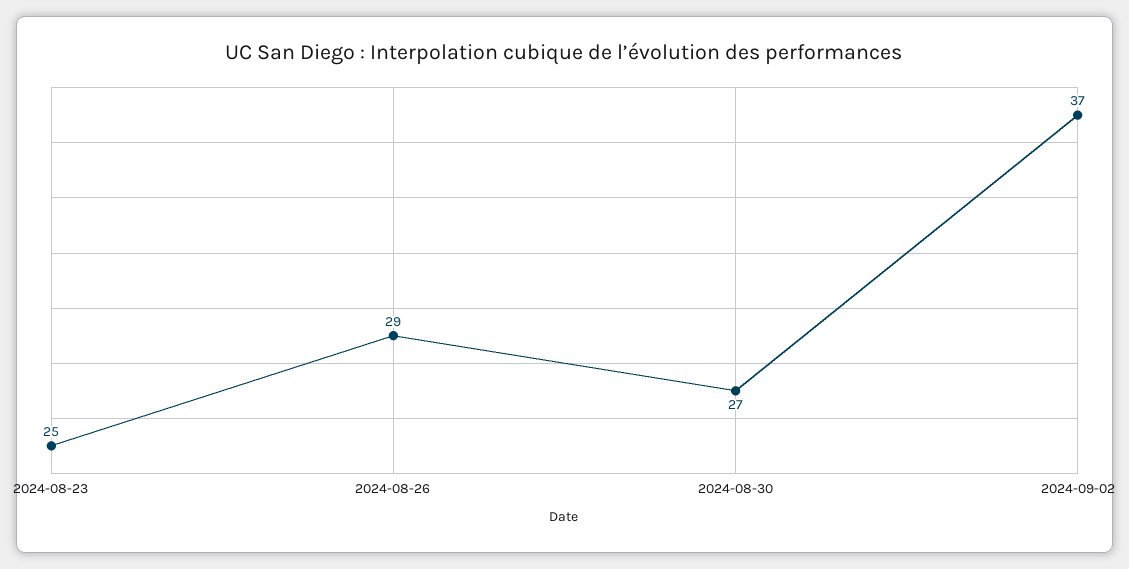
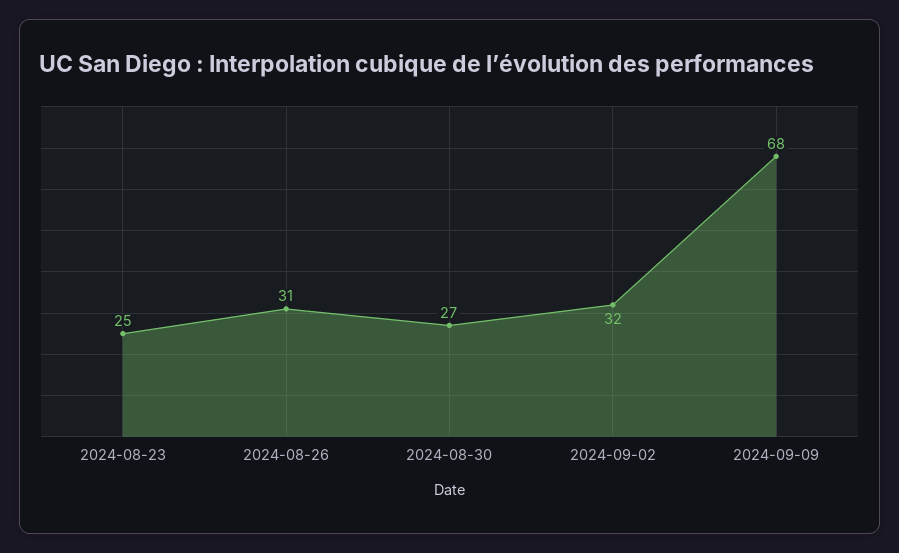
2024-08-26: 29 -> 31
2024-09-02: 37 -> 32
2024-09-09: none -> 68

